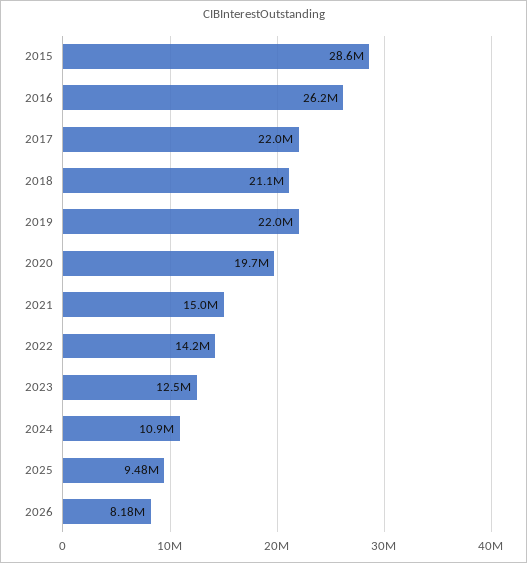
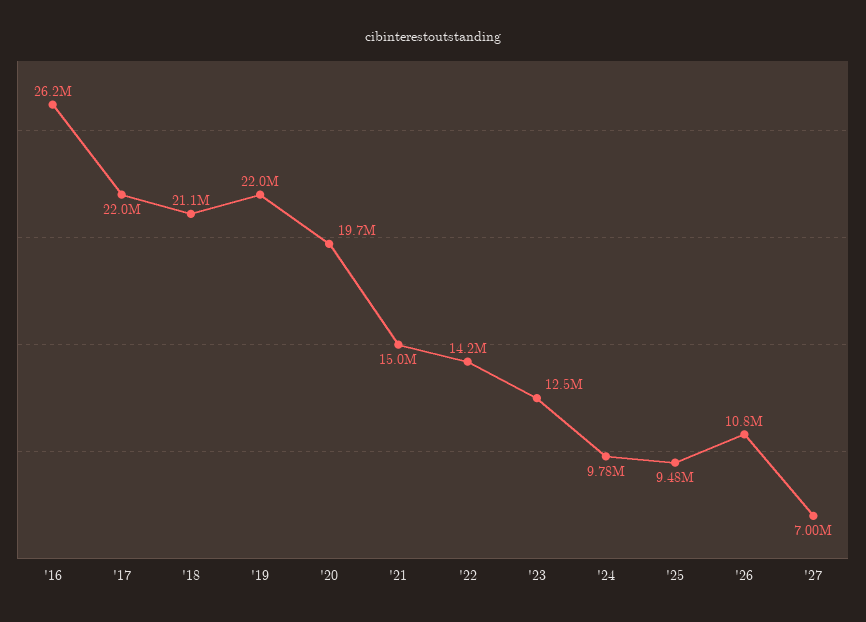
2015: 28600000 -> none
2024: 10900000 -> 9780000
2026: 8180000 -> 10800000
'27: none -> 7000000

